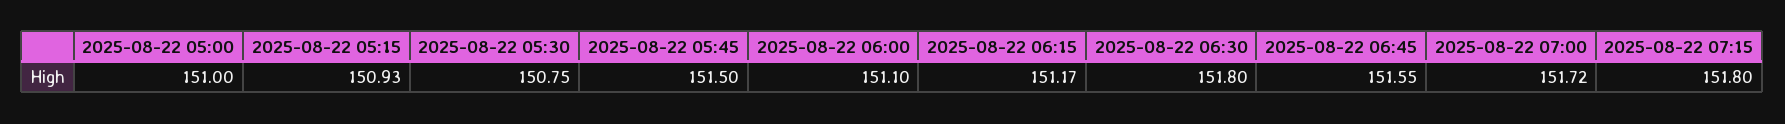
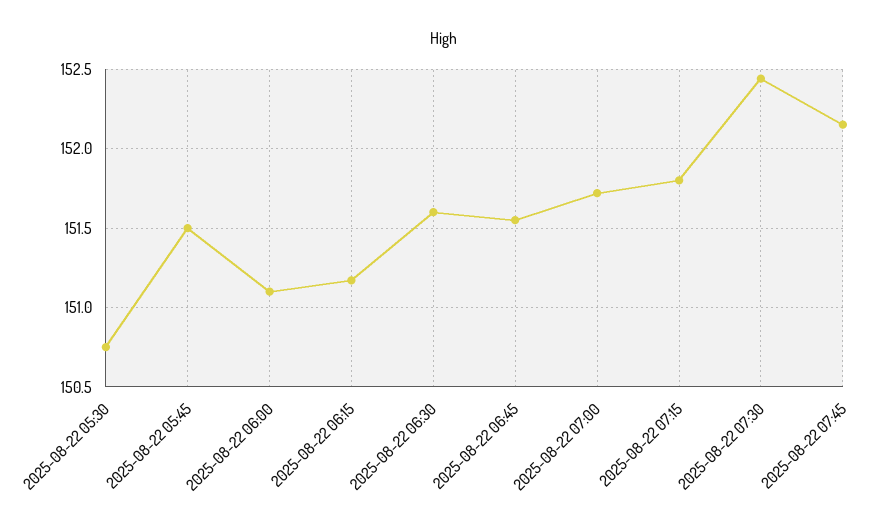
2025-08-22 05:00: 151 -> none
2025-08-22 05:15: 150.93 -> none
2025-08-22 06:30: 151.8 -> 151.6
2025-08-22 07:30: none -> 152.45
2025-08-22 07:45: none -> 152.15

